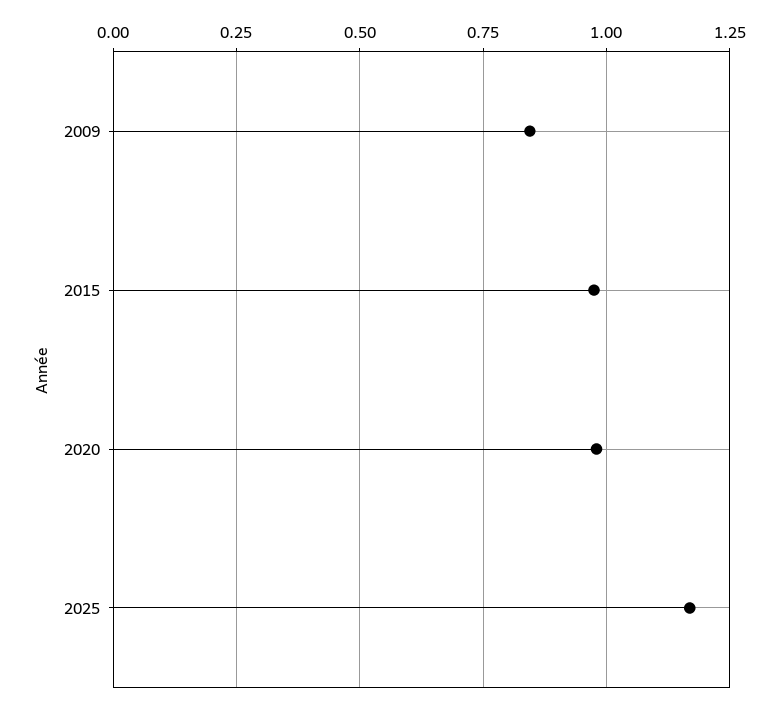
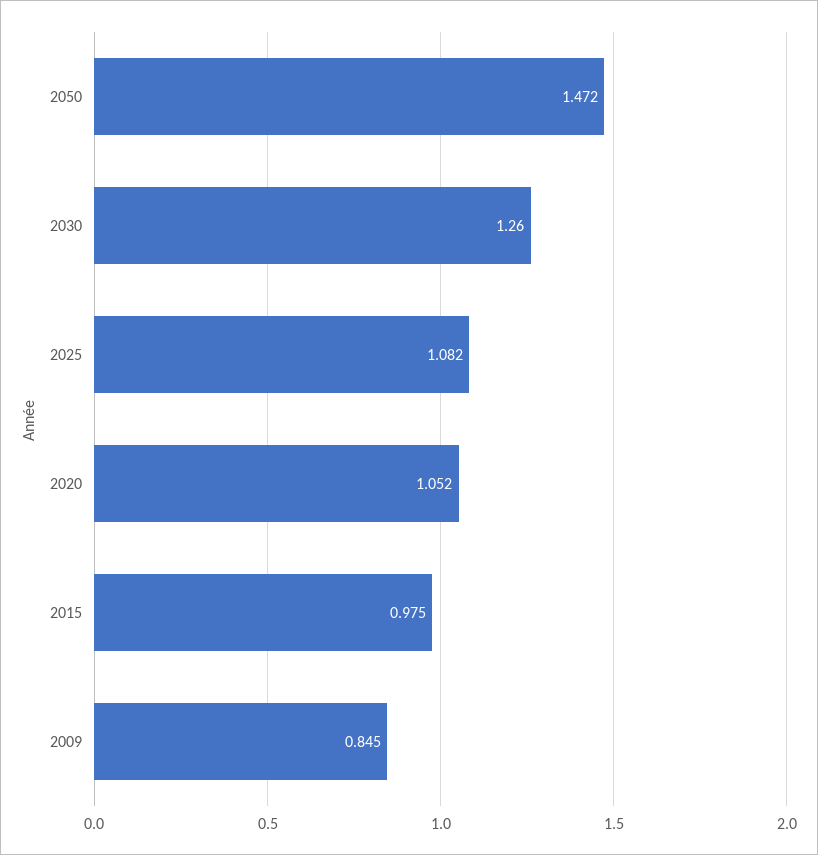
2020: 0.975 -> 1.052
2025: 1.175 -> 1.082
2050: none -> 1.472
2030: none -> 1.26

